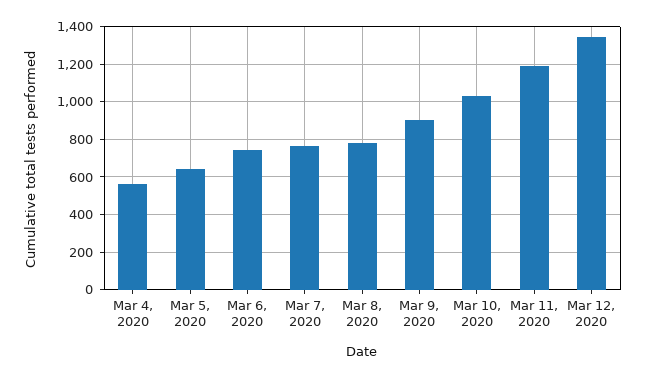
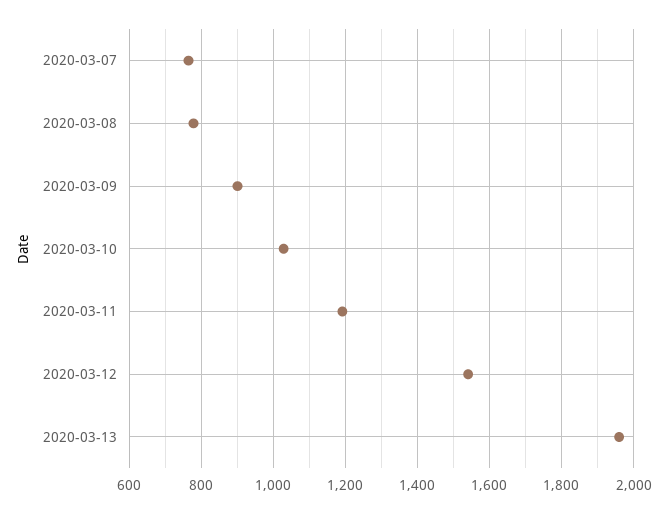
Mar 4, 2020: 550 -> none
Mar 5, 2020: 650 -> none
Mar 6, 2020: 750 -> none
Mar 12, 2020: 1350 -> 1540
2020-03-13: none -> 1960

